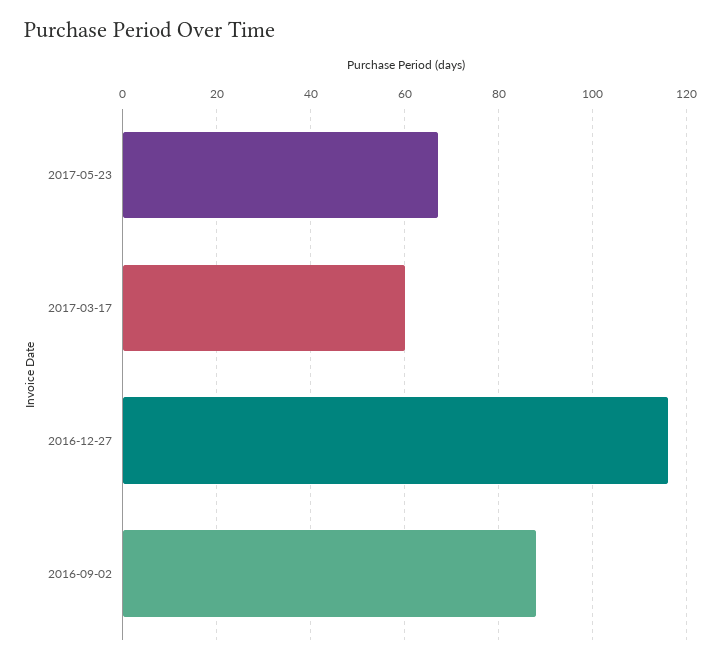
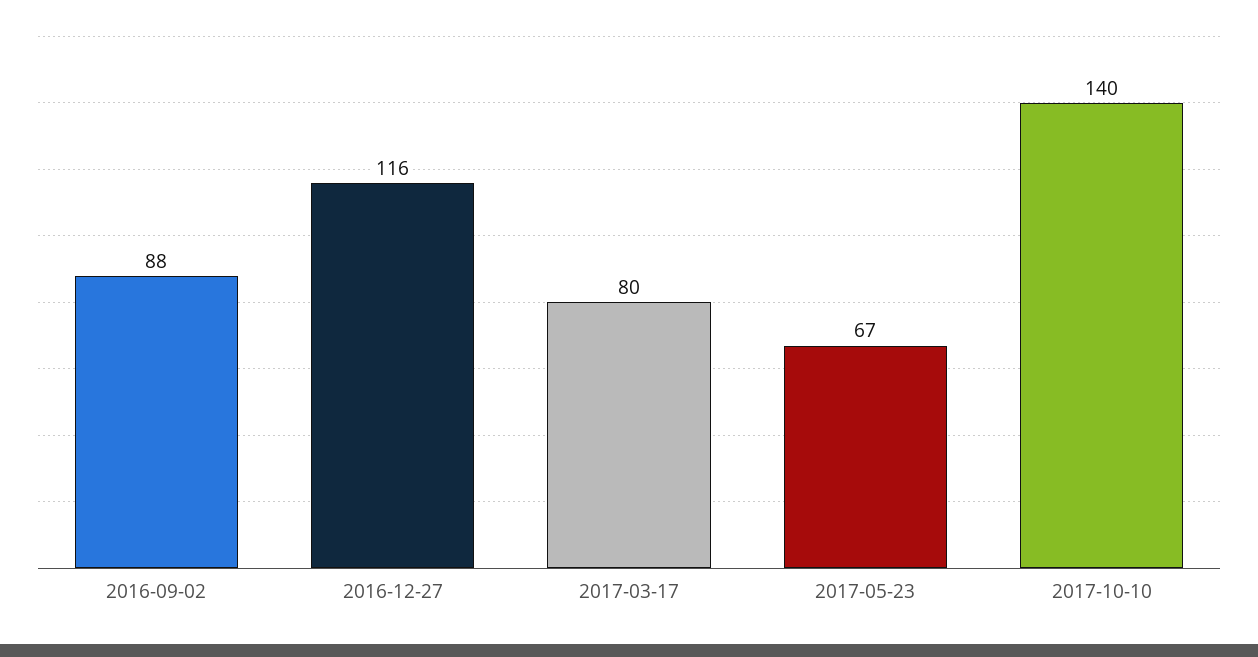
2017-03-17: 60 -> 80
2017-10-10: none -> 140

